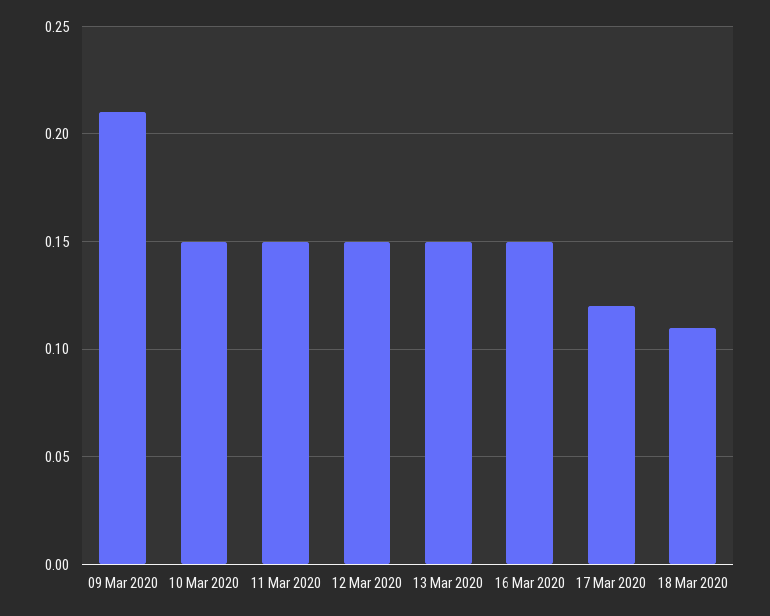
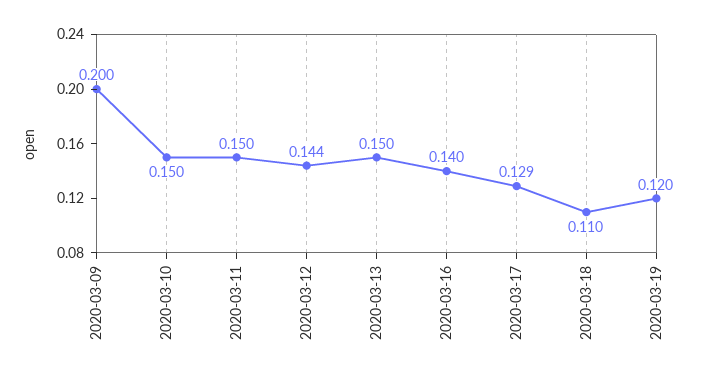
09 Mar 2020: 0.21 -> 0.2
12 Mar 2020: 0.15 -> 0.144
16 Mar 2020: 0.15 -> 0.14
17 Mar 2020: 0.12 -> 0.129
2020-03-19: none -> 0.12

